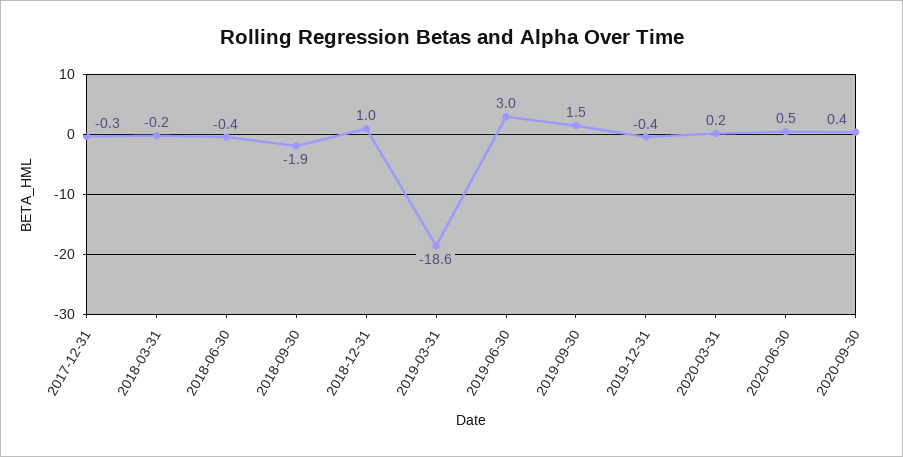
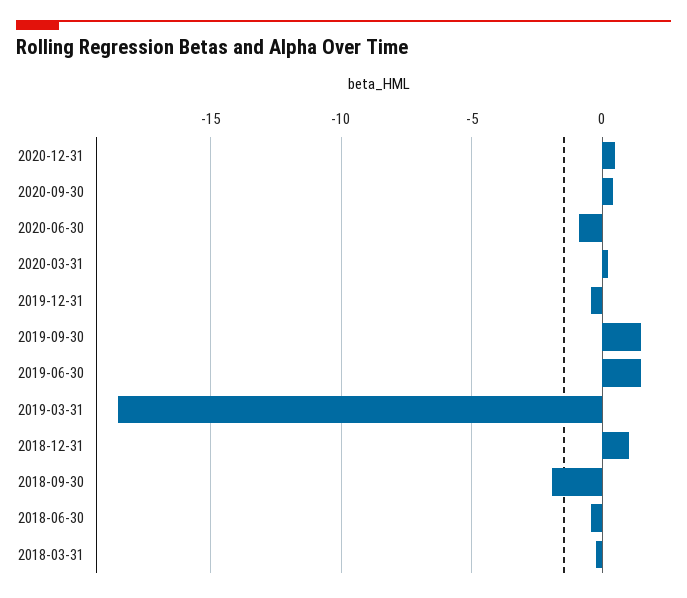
2017-12-31: -0.3 -> none
2019-06-30: 3 -> 1.5
2020-06-30: 0.5 -> -1
2020-12-31: none -> 0.5

